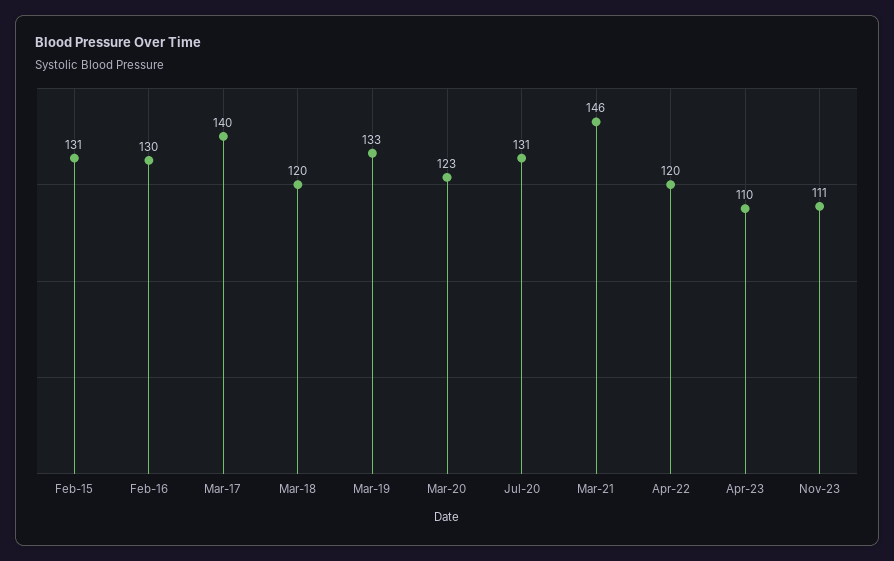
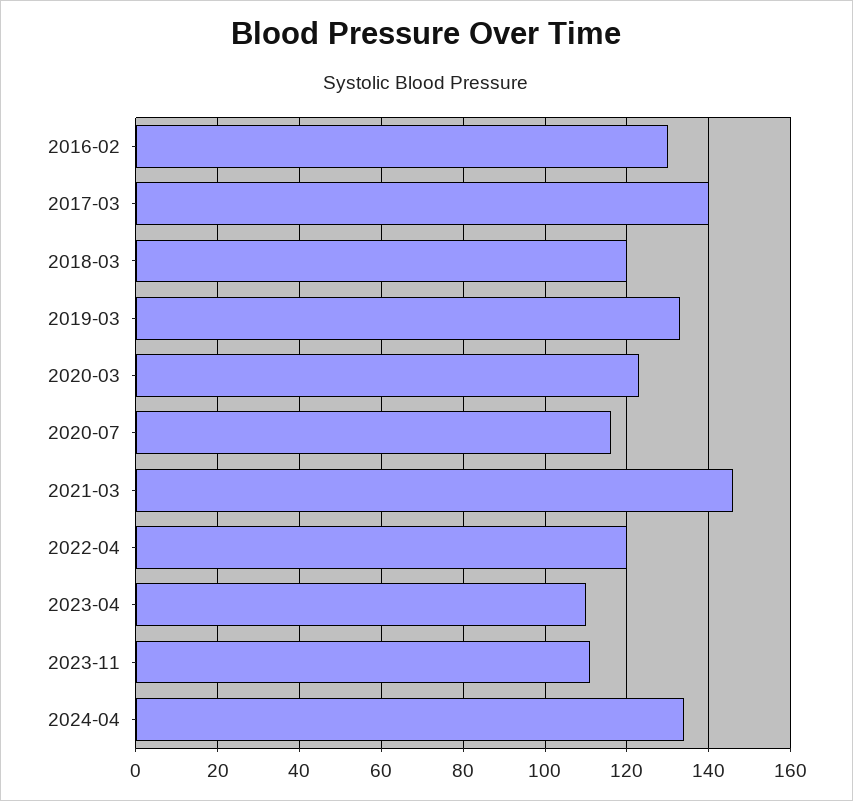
Feb-15: 131 -> none
Jul-20: 131 -> 115
2024-04: none -> 135

